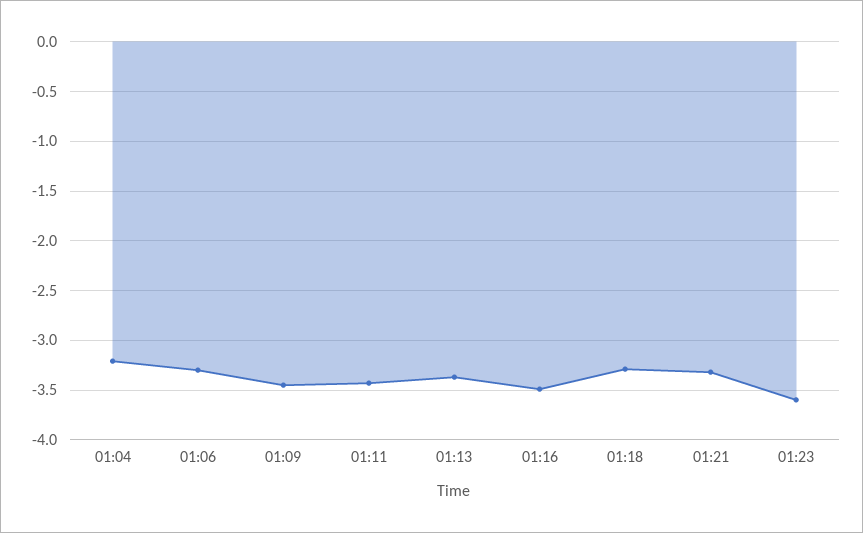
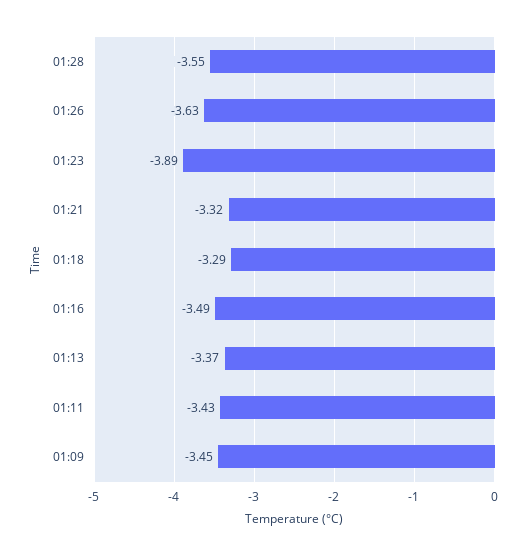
01:04: -3.2 -> none
01:06: -3.3 -> none
01:23: -3.6 -> -3.89
01:28: none -> -3.55
01:26: none -> -3.63

